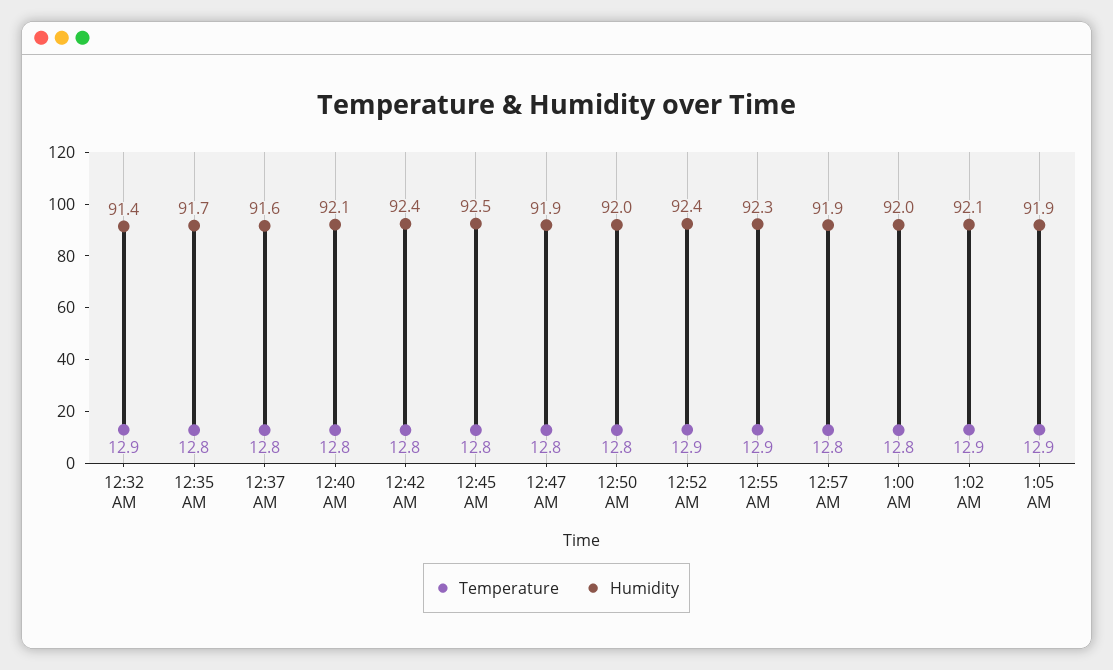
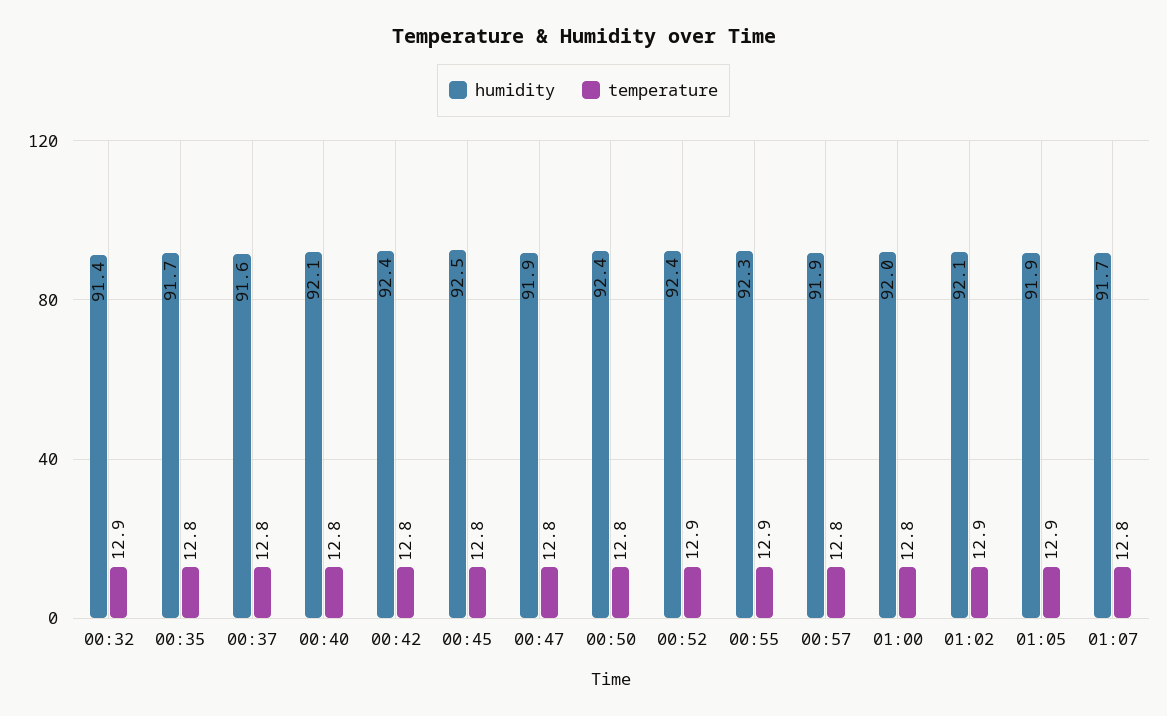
Humidity, 12:50 AM: 92 -> 92.4
Humidity, 01:07: none -> 91.7
Temperature, 01:07: none -> 12.8

